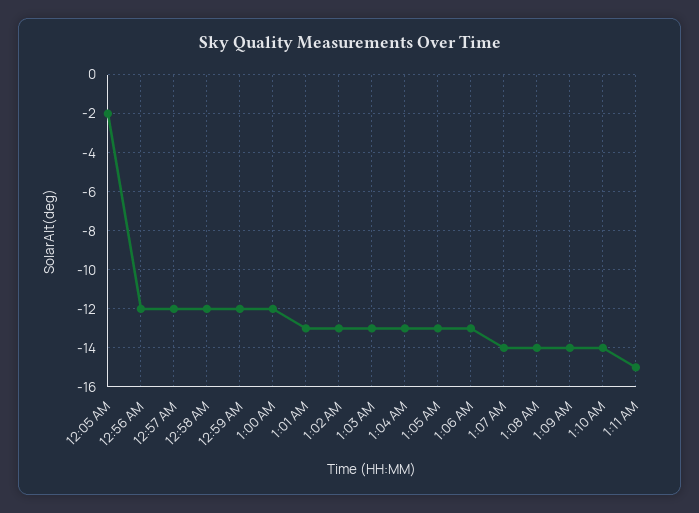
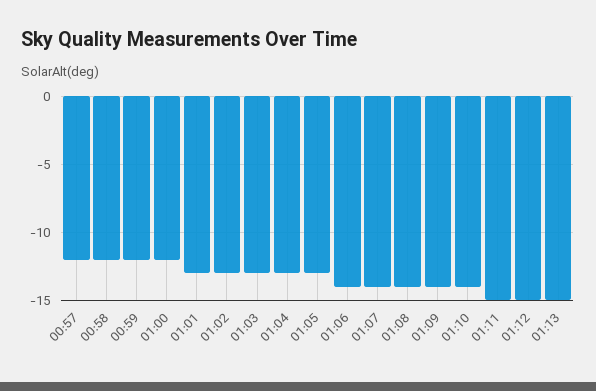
12:05 AM: -2 -> none
12:56 AM: -12 -> none
1:06 AM: -13 -> -14
01:12: none -> -15
01:13: none -> -15

